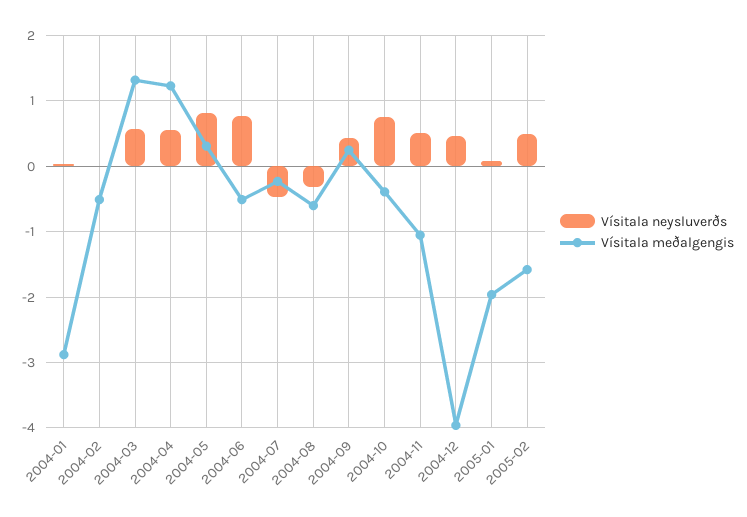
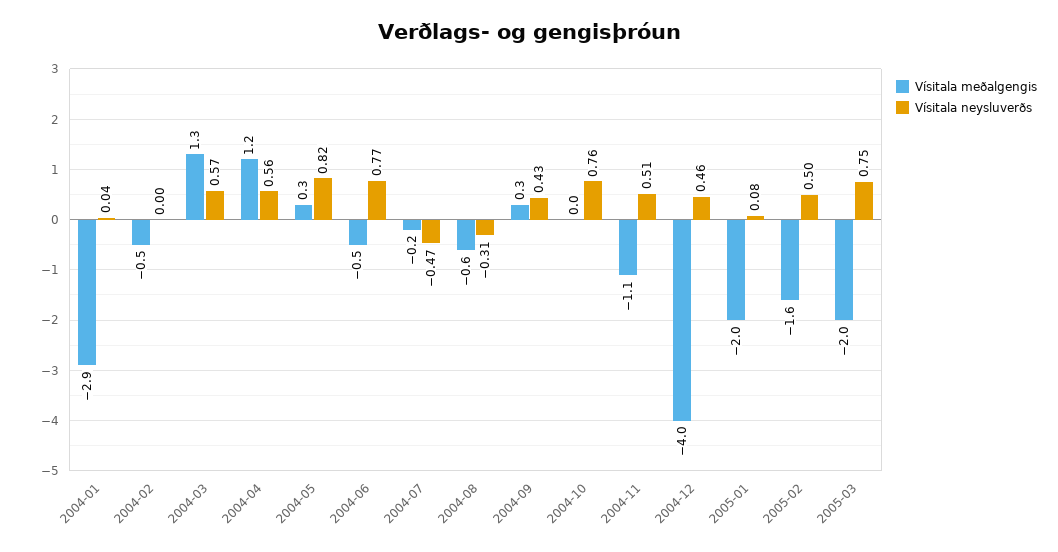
Vísitala meðalgengis, 2004-10: -0.4 -> 0
Vísitala meðalgengis, 2005-03: none -> -2
Vísitala neysluverðs, 2005-03: none -> 0.75

